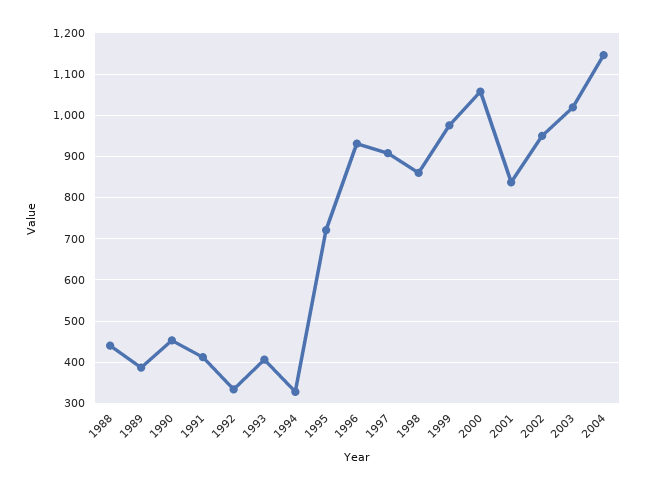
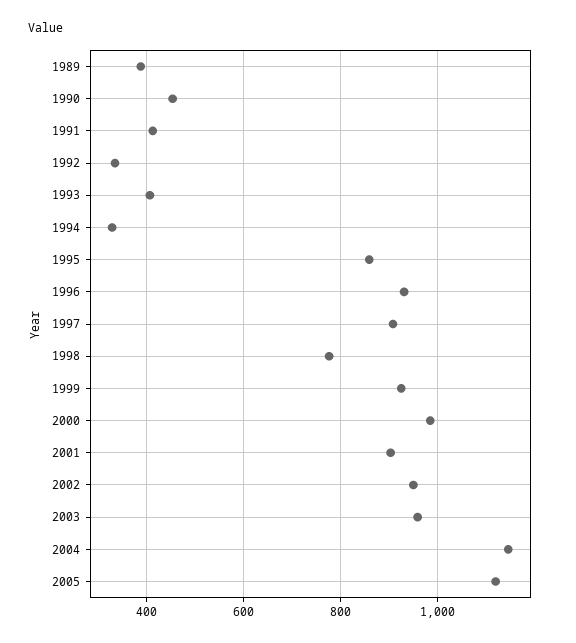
1988: 440 -> none
1995: 720 -> 860
1998: 860 -> 780
1999: 980 -> 920
2000: 1060 -> 980
2001: 840 -> 900
2003: 1020 -> 960
2005: none -> 1120

